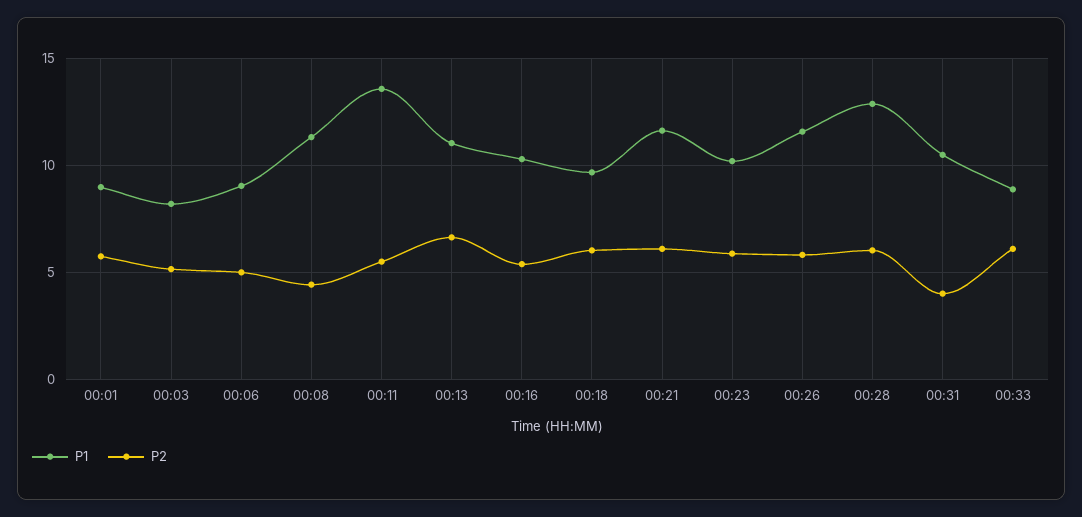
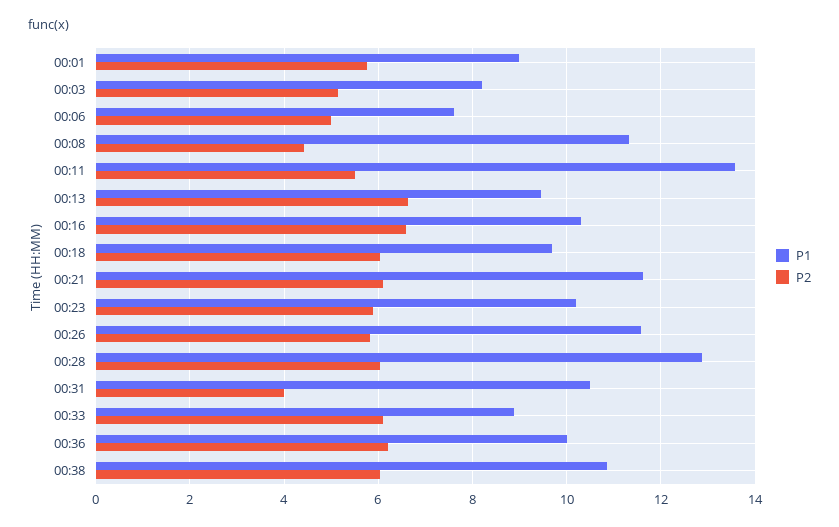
P1, 00:06: 9 -> 7.6
P1, 00:13: 11 -> 9.4
P2, 00:16: 5.5 -> 6.6
P1, 00:36: none -> 10
P2, 00:36: none -> 6.2
P1, 00:38: none -> 10.8
P2, 00:38: none -> 6

